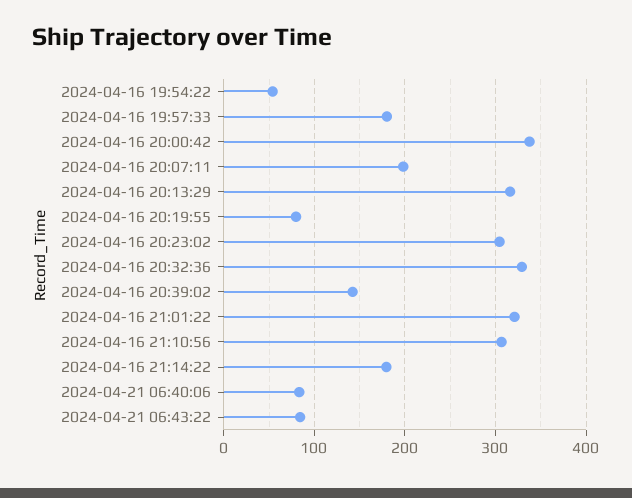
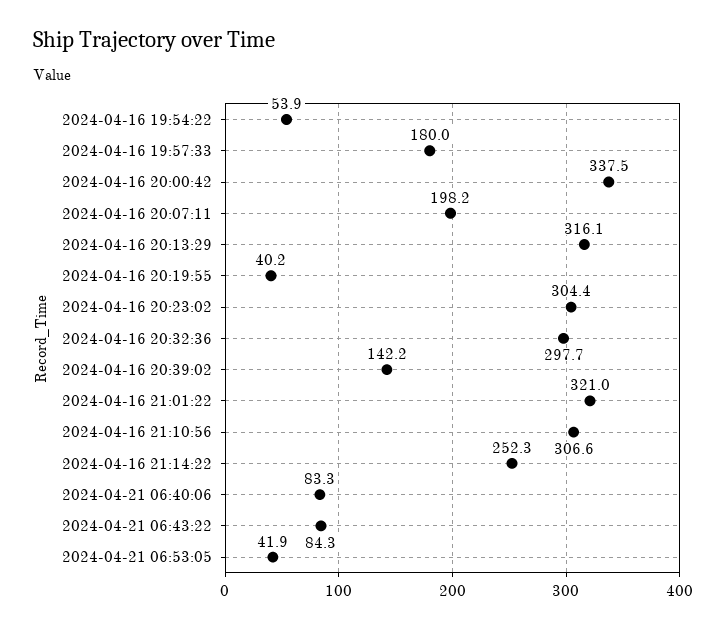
2024-04-16 20:19:55: 80 -> 40.2
2024-04-16 20:32:36: 330 -> 297.7
2024-04-16 21:14:22: 180 -> 252.3
2024-04-21 06:53:05: none -> 41.9

